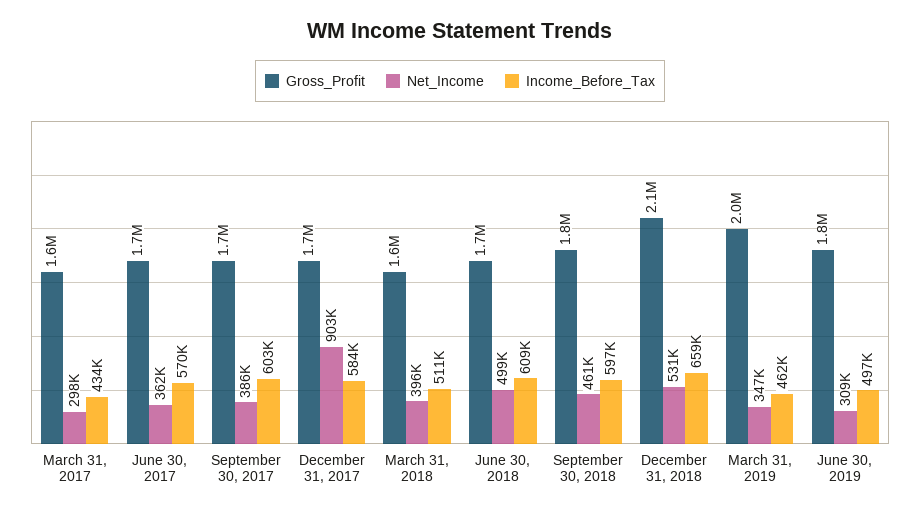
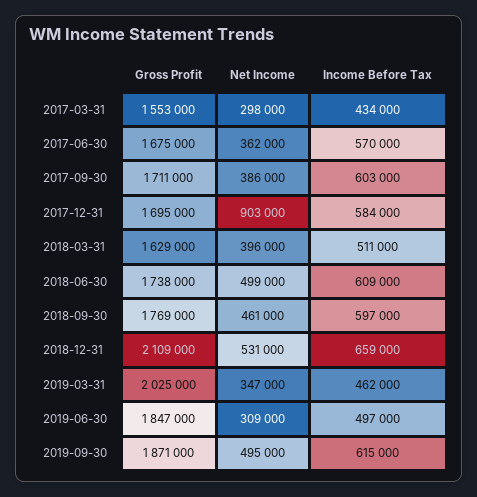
Gross_Profit, 2019-09-30: none -> 1871000
Net_Income, 2019-09-30: none -> 495000
Income_Before_Tax, 2019-09-30: none -> 615000

